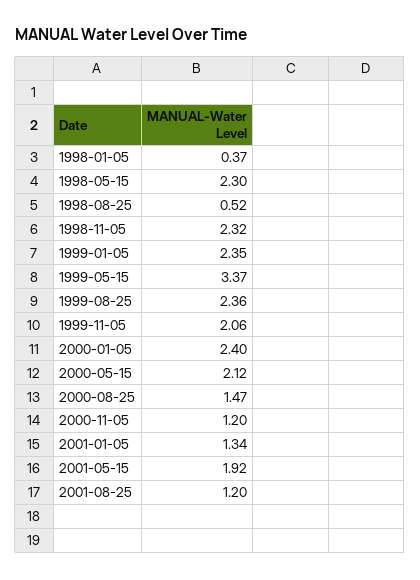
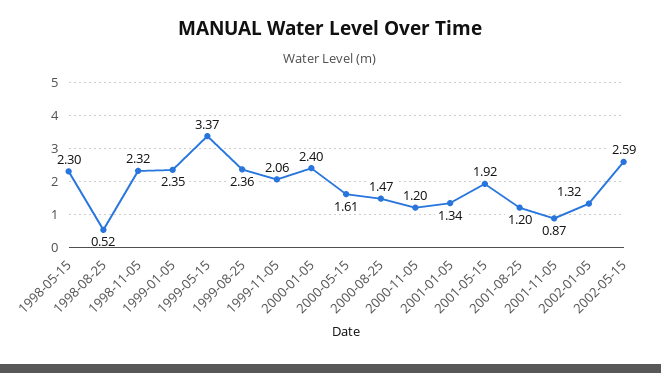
1998-01-05: 0.37 -> none
2000-05-15: 2.12 -> 1.61
2001-11-05: none -> 0.87
2002-01-05: none -> 1.32
2002-05-15: none -> 2.59

